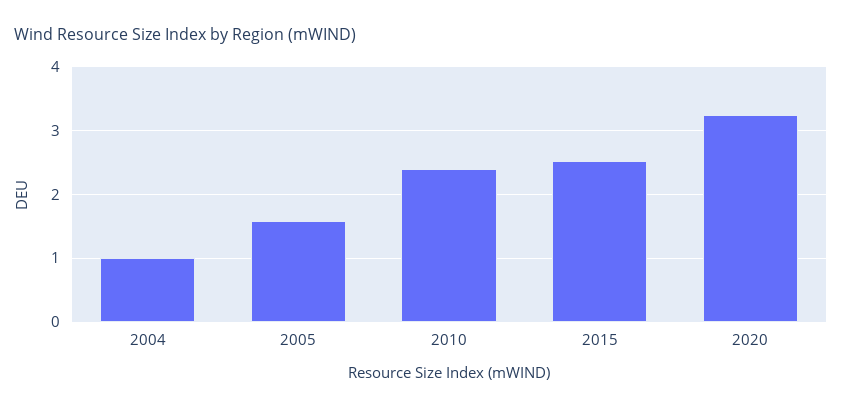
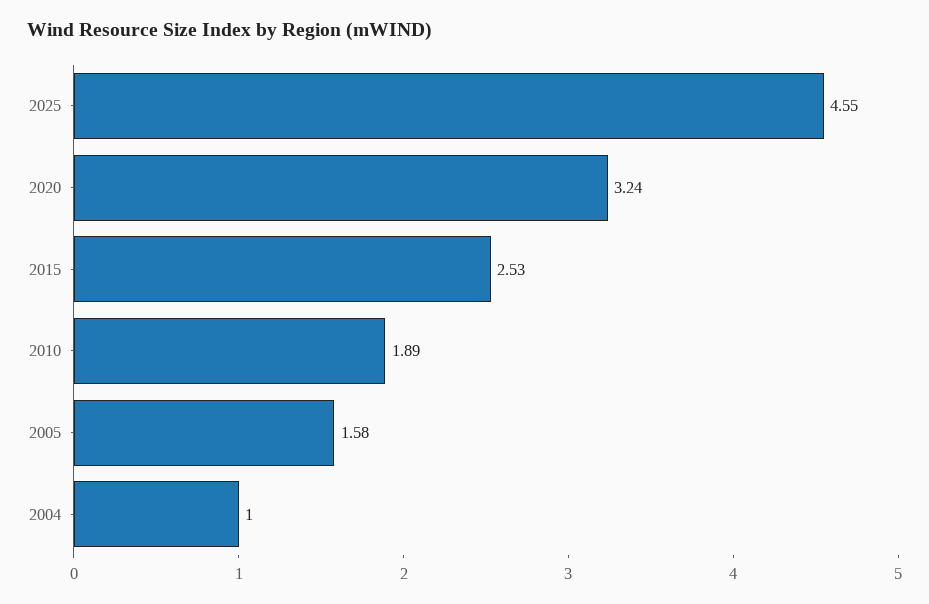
2010: 2.4 -> 1.89
2025: none -> 4.55

